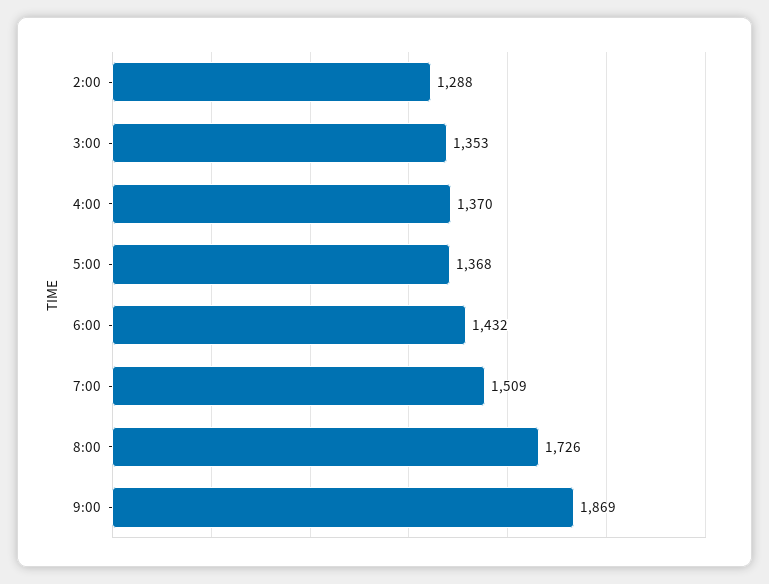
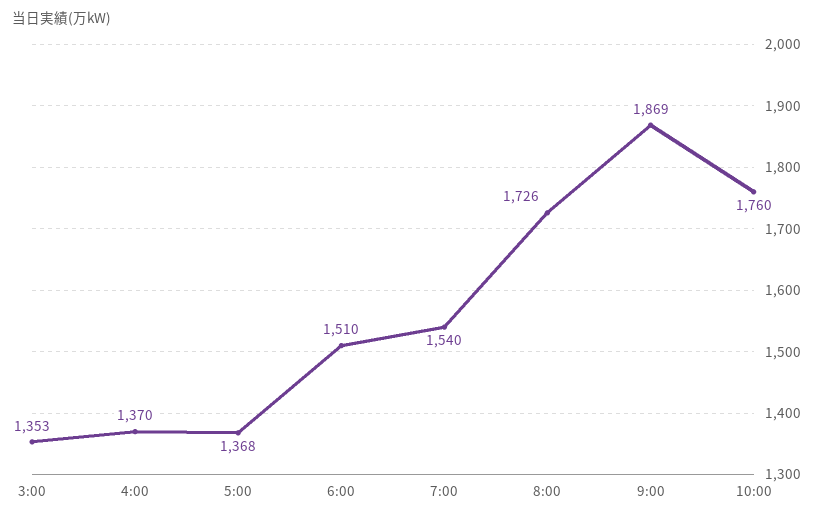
2:00: 1288 -> none
6:00: 1432 -> 1510
7:00: 1509 -> 1540
10:00: none -> 1760

